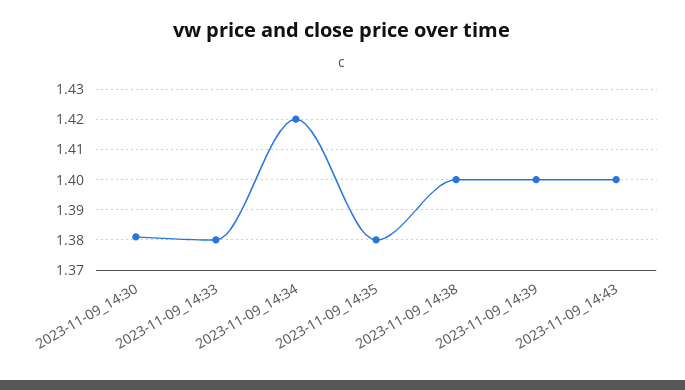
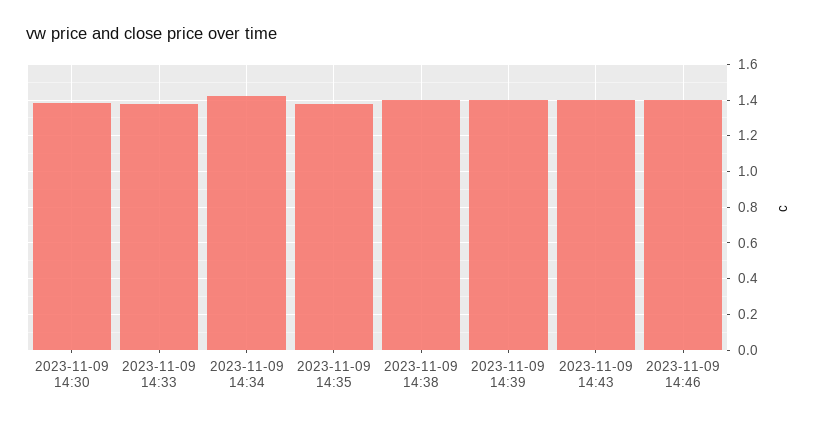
2023-11-09 14:46: none -> 1.4

